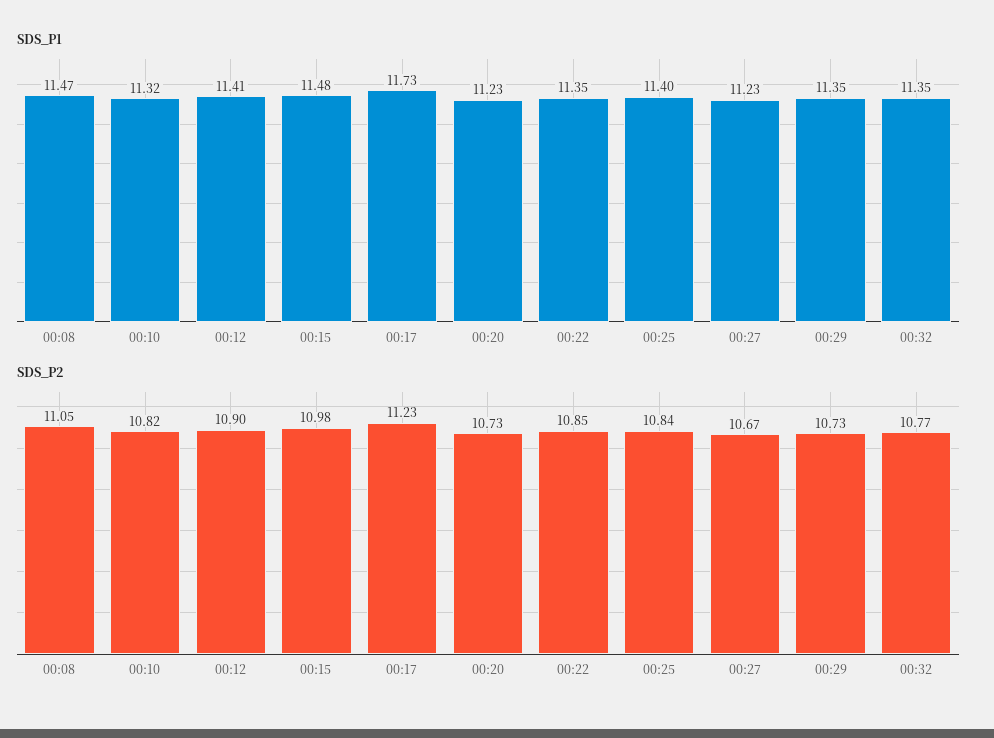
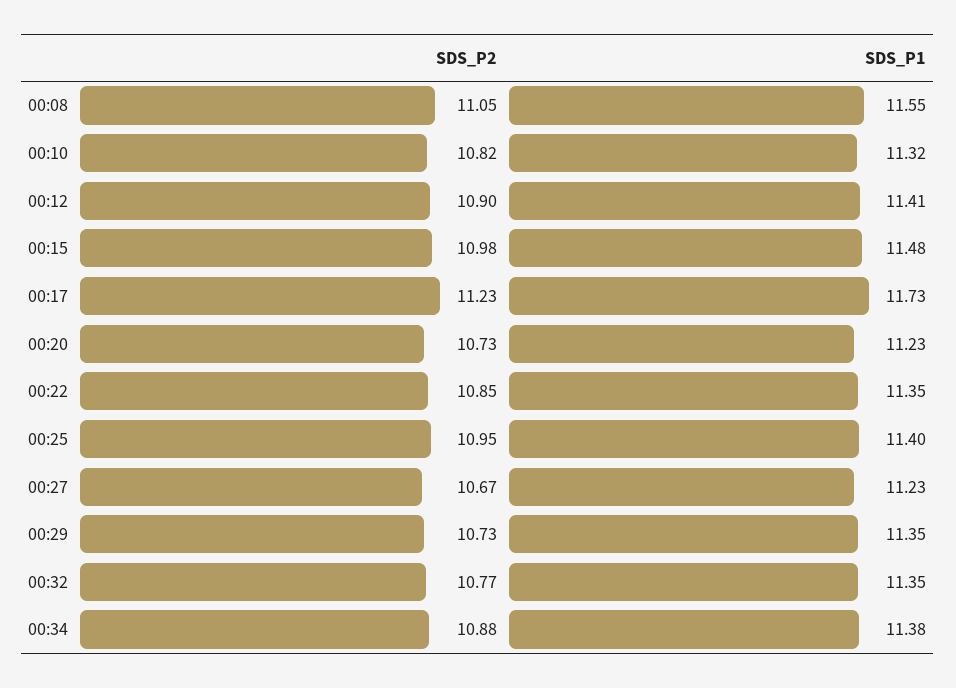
SDS_P1, 00:08: 11.47 -> 11.55
SDS_P2, 00:25: 10.84 -> 10.95
SDS_P2, 00:34: none -> 10.88
SDS_P1, 00:34: none -> 11.38

